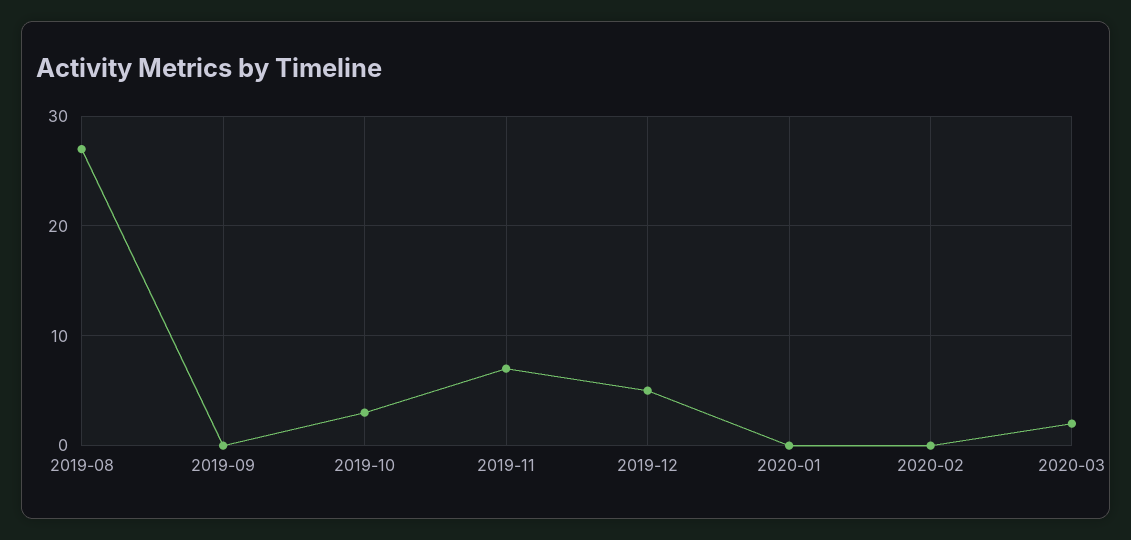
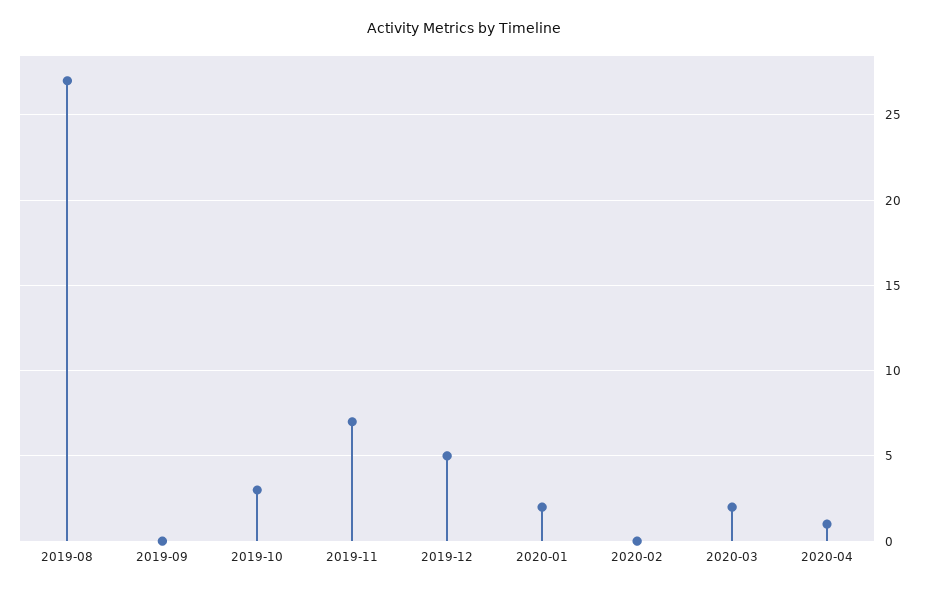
2020-01: 0 -> 2
2020-04: none -> 1

